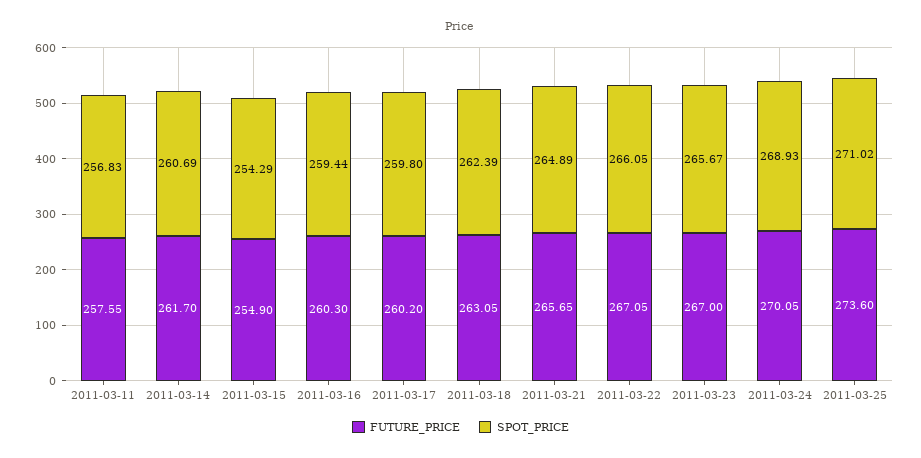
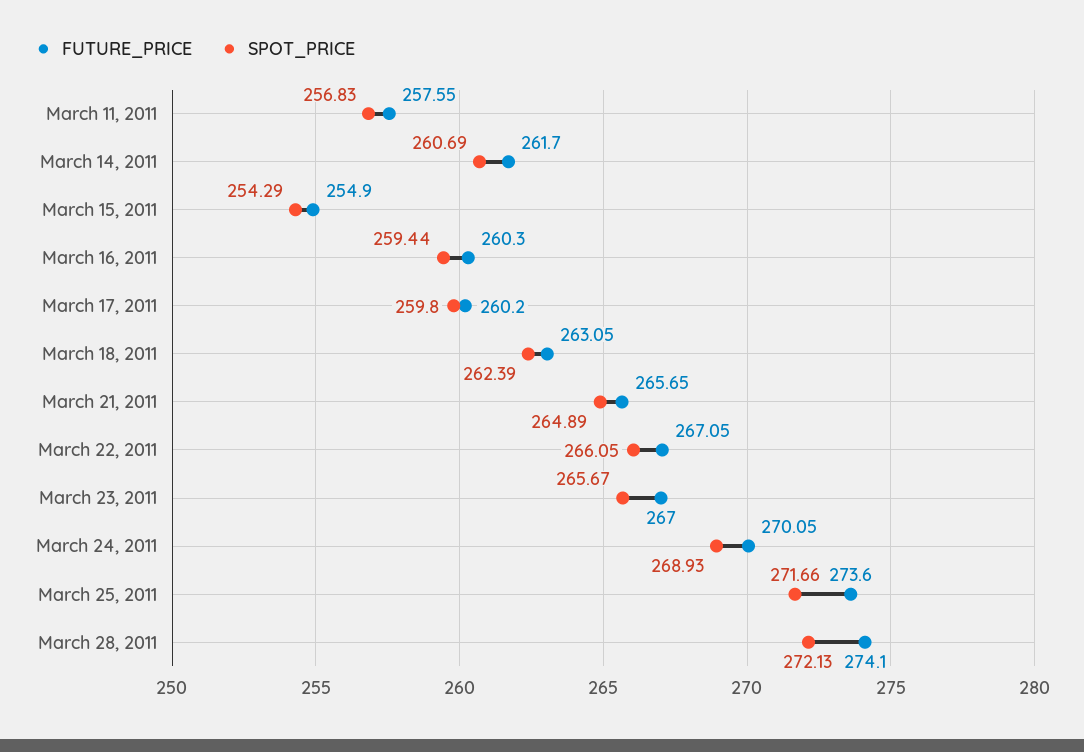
SPOT_PRICE, 2011-03-25: 271.02 -> 271.66
FUTURE_PRICE, March 28, 2011: none -> 274.1
SPOT_PRICE, March 28, 2011: none -> 272.13

